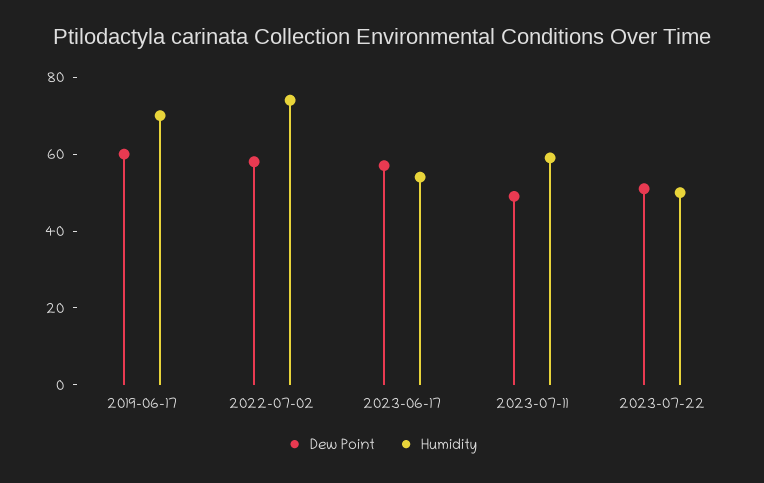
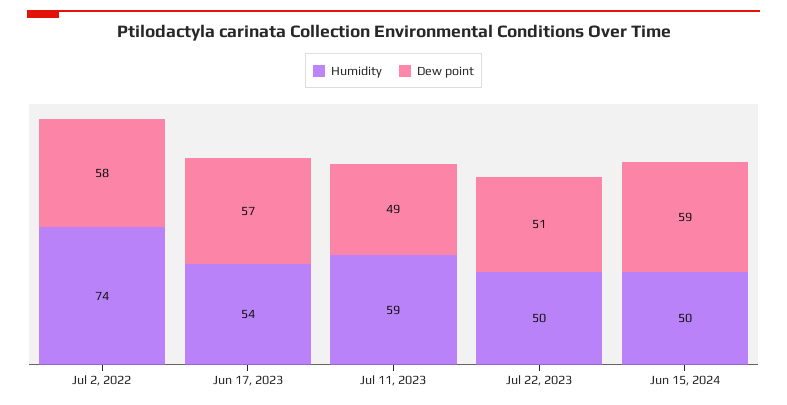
Dew Point, 2019-06-17: 60 -> none
Humidity, 2019-06-17: 70 -> none
Humidity, Jun 15, 2024: none -> 50
Dew Point, Jun 15, 2024: none -> 59

